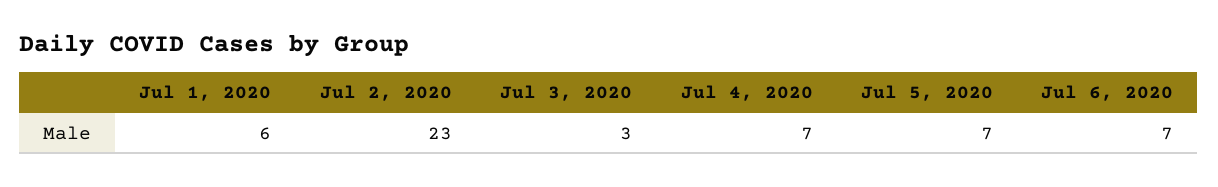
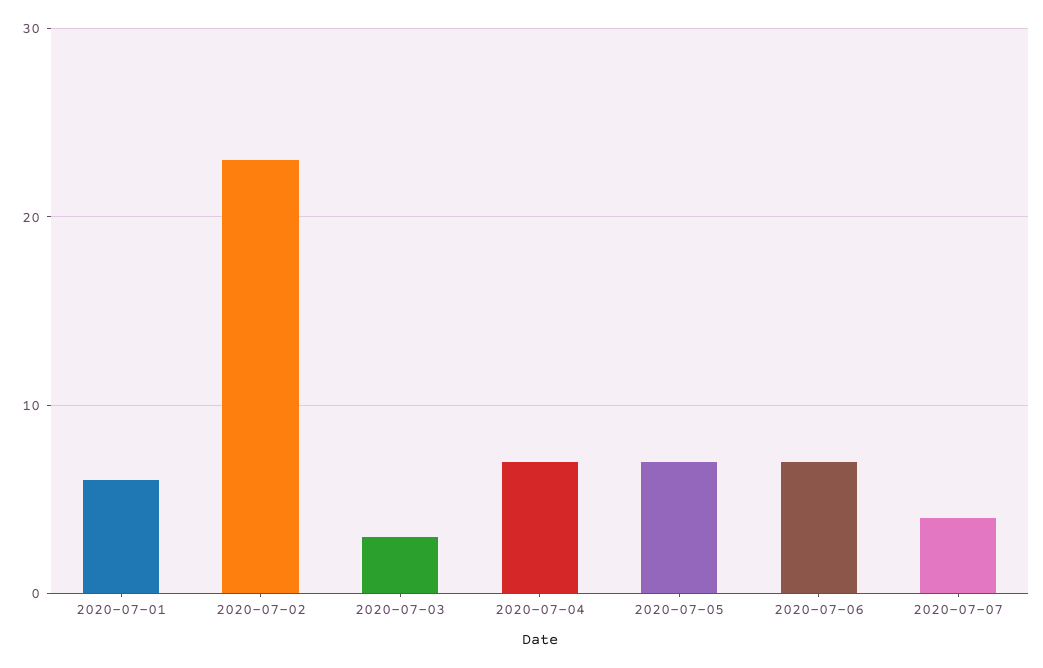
2020-07-07: none -> 4

